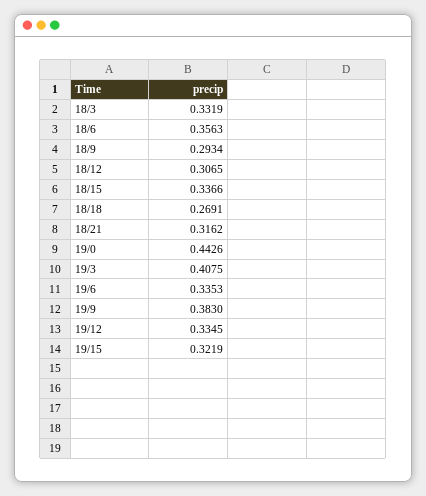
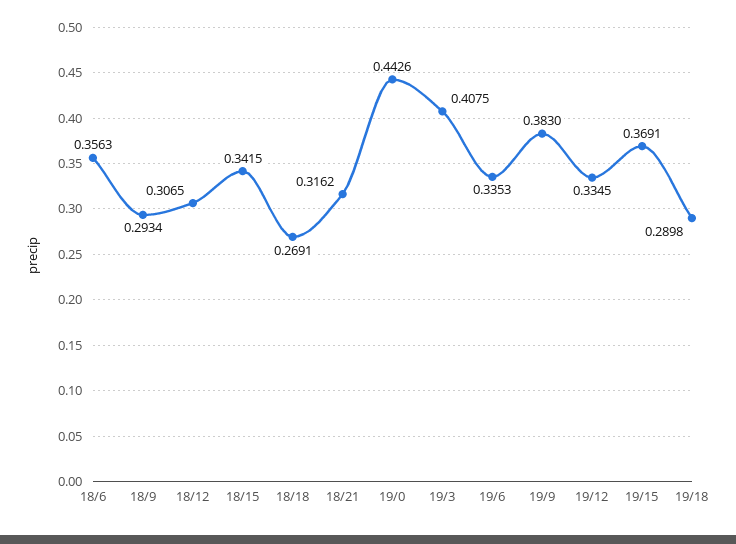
18/3: 0.3319 -> none
18/15: 0.3366 -> 0.3415
19/15: 0.3219 -> 0.3691
19/18: none -> 0.2898

